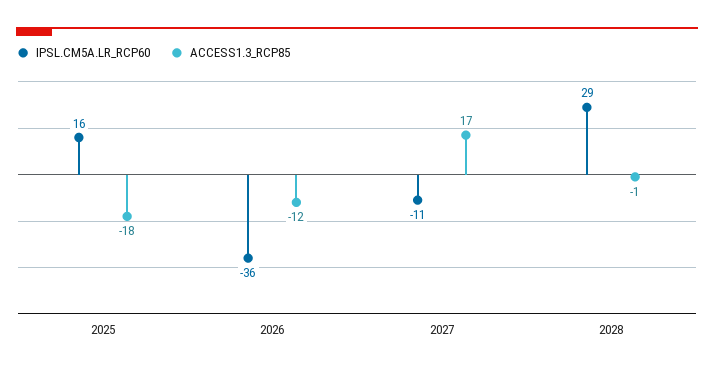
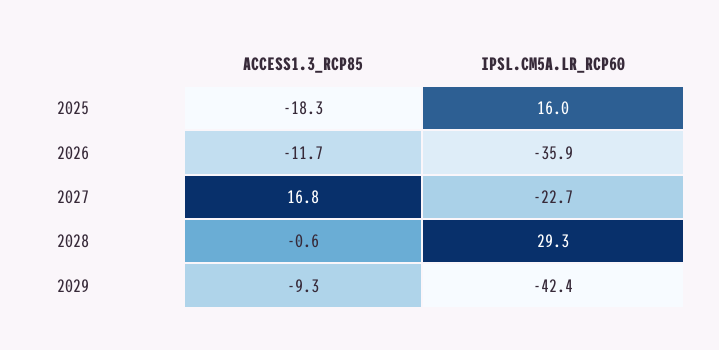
IPSL.CM5A.LR_RCP60, 2027: -11 -> -22.7
ACCESS1.3_RCP85, 2029: none -> -9.3
IPSL.CM5A.LR_RCP60, 2029: none -> -42.4

